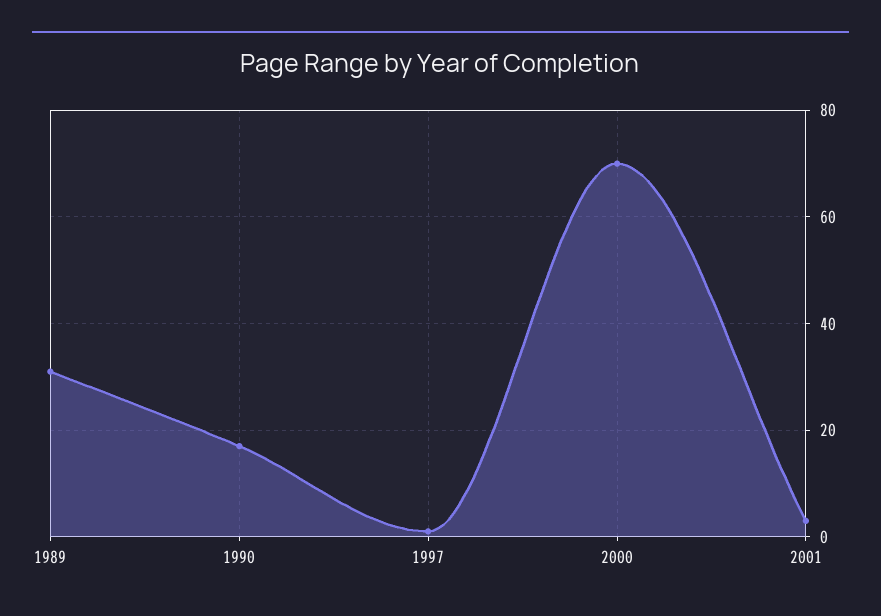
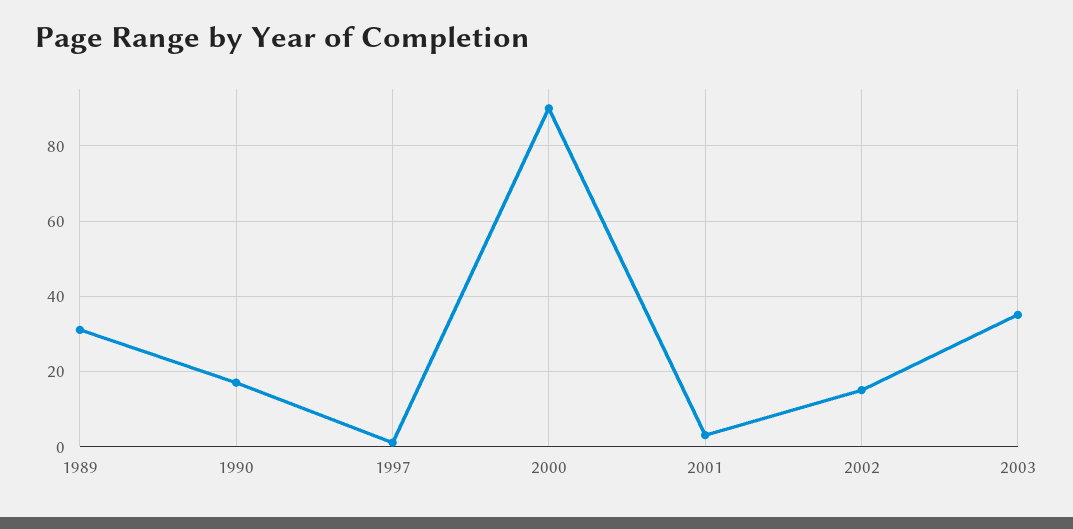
2000: 70 -> 90
2002: none -> 15
2003: none -> 35

